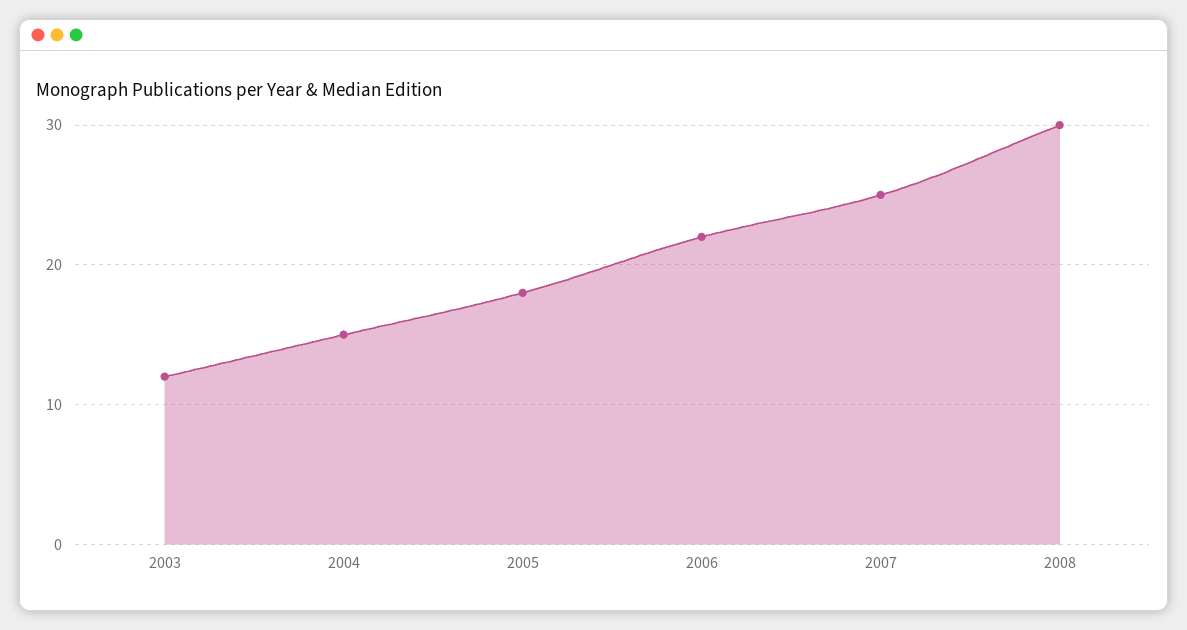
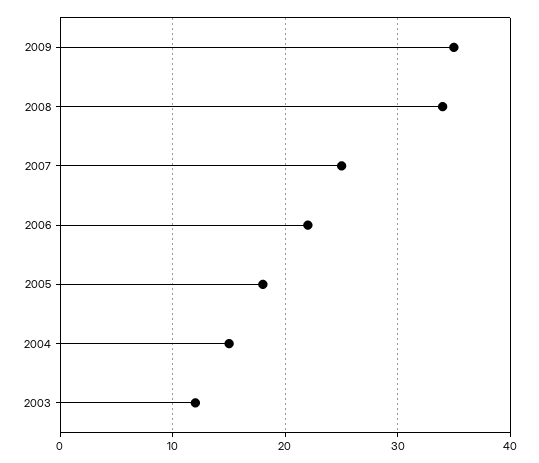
2008: 30 -> 34
2009: none -> 35

